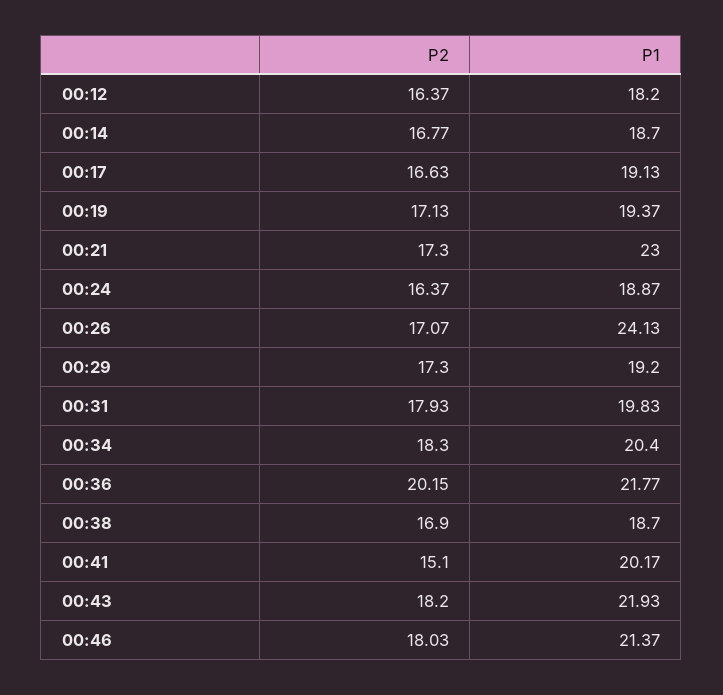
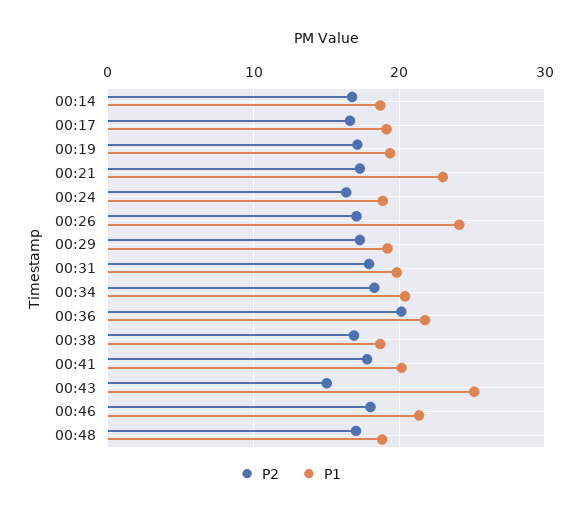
P2, 00:12: 16.37 -> none
P1, 00:12: 18.2 -> none
P2, 00:41: 15.1 -> 18
P2, 00:43: 18.2 -> 15
P1, 00:43: 21.93 -> 25
P2, 00:48: none -> 17
P1, 00:48: none -> 19

